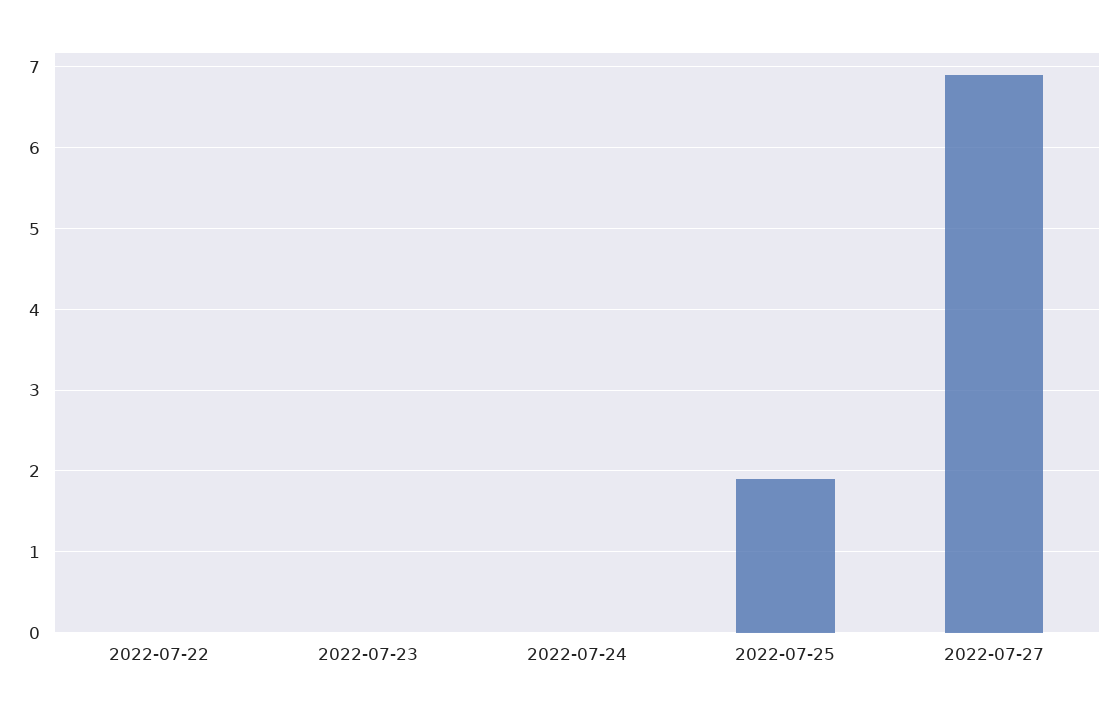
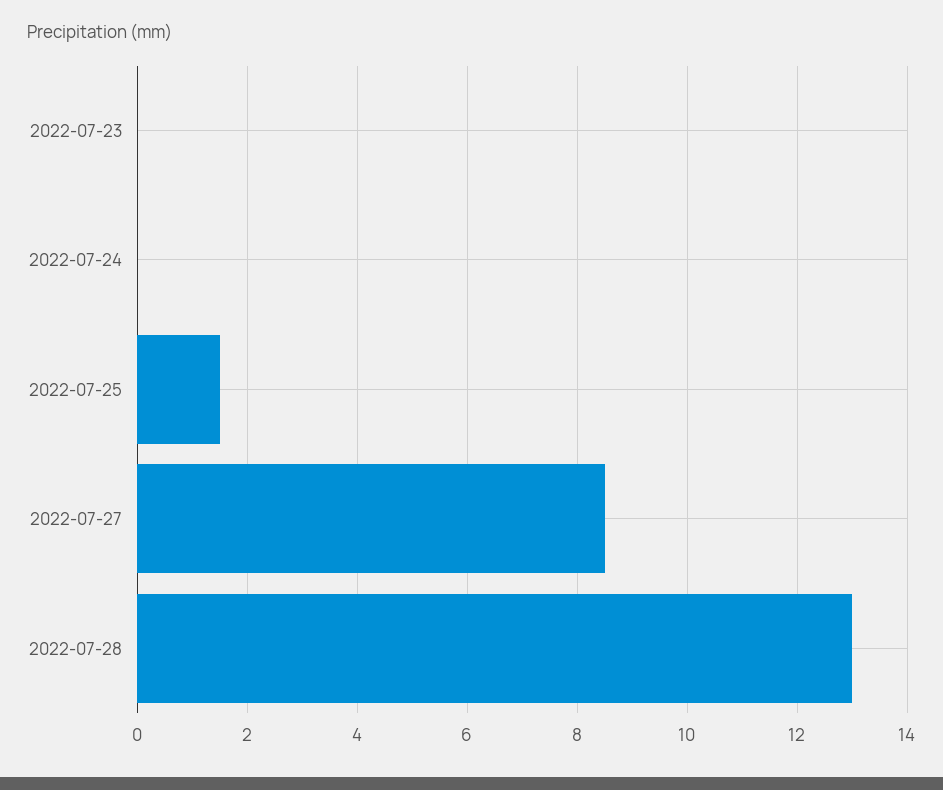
2022-07-22: 0 -> none
2022-07-25: 1.9 -> 1.5
2022-07-27: 6.9 -> 8.5
2022-07-28: none -> 13

